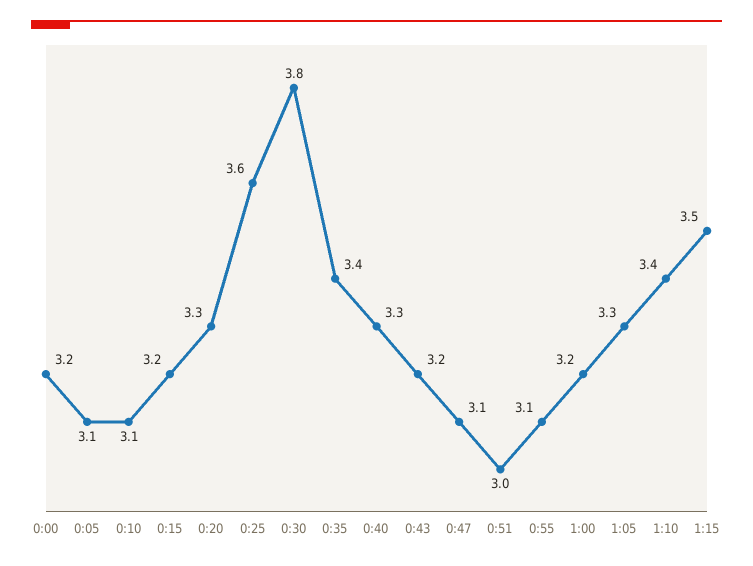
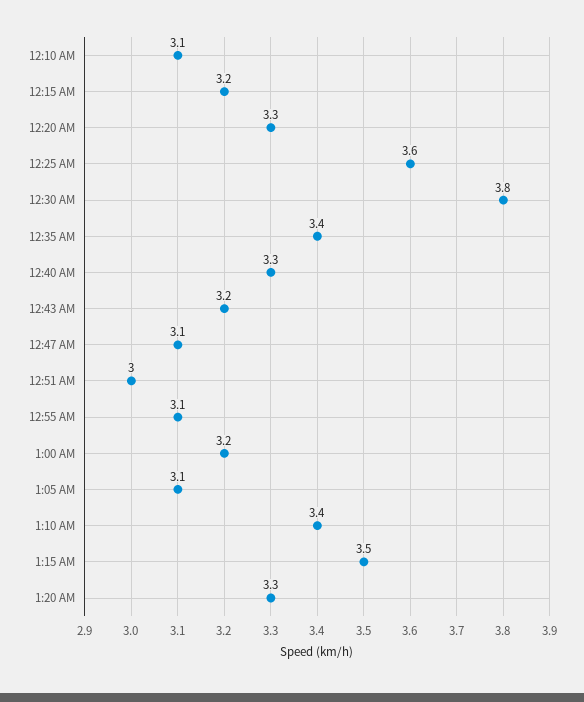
0:00: 3.2 -> none
0:05: 3.1 -> none
1:05: 3.3 -> 3.1
1:20 AM: none -> 3.3

